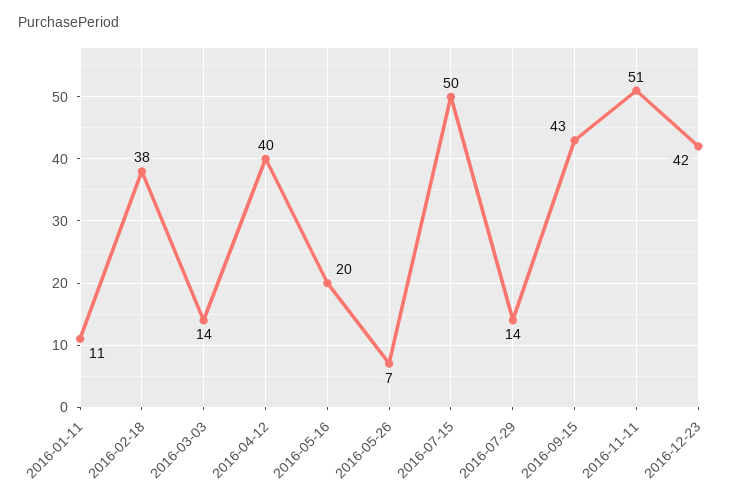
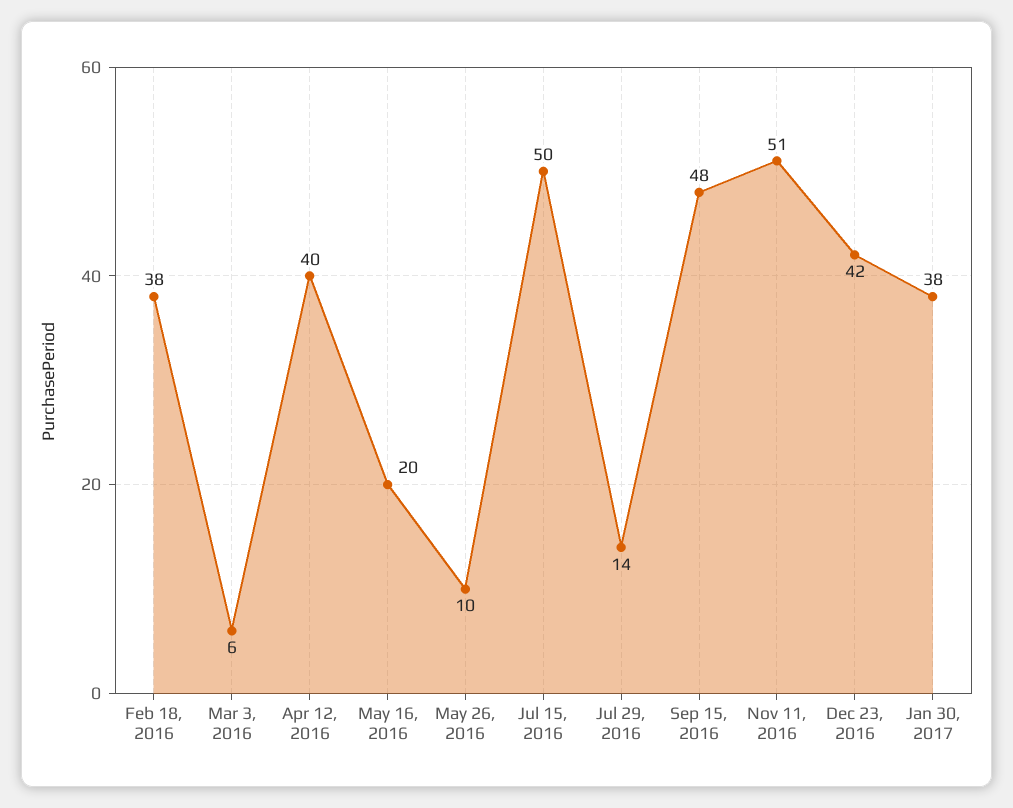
2016-01-11: 11 -> none
2016-03-03: 14 -> 6
2016-05-26: 7 -> 10
2016-09-15: 43 -> 48
Jan 30, 2017: none -> 38

